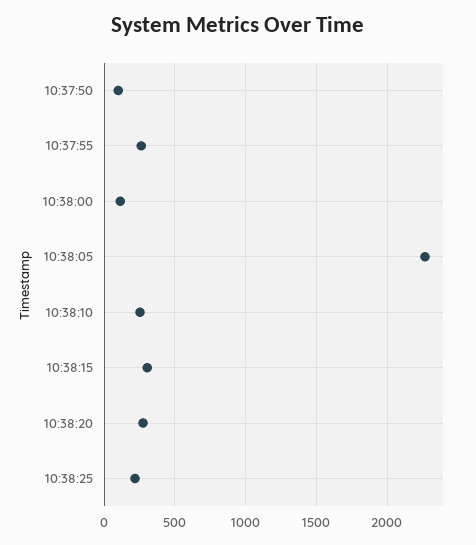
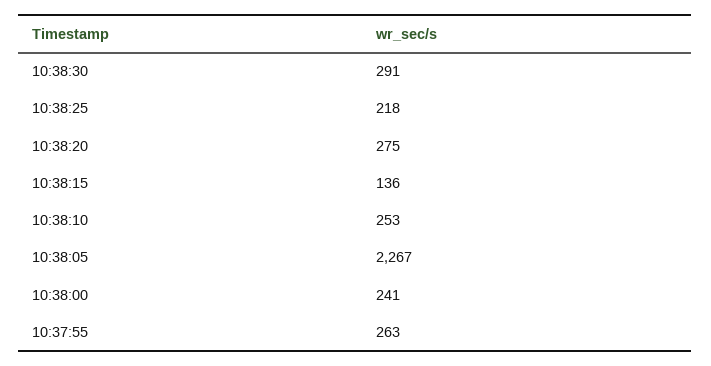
10:37:50: 100 -> none
10:38:00: 100 -> 241
10:38:15: 300 -> 136
10:38:30: none -> 291

